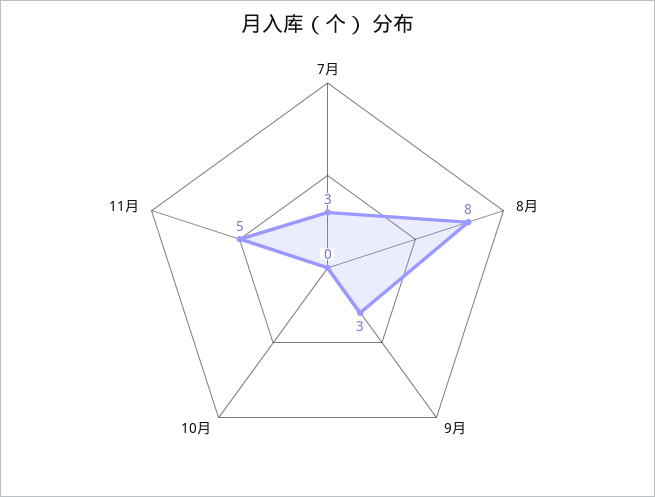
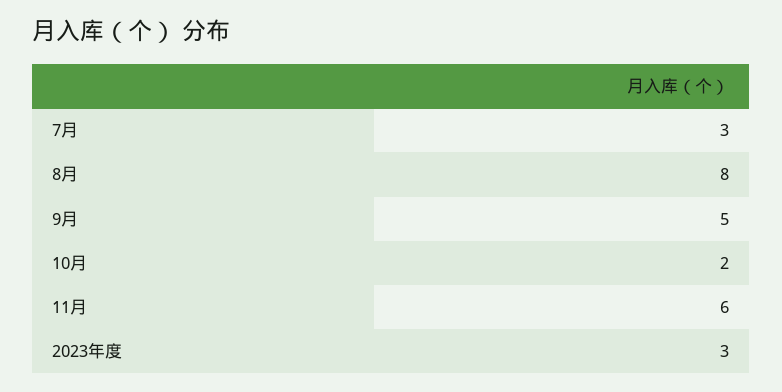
9月: 3 -> 5
10月: 0 -> 2
11月: 5 -> 6
2023年度: none -> 3

